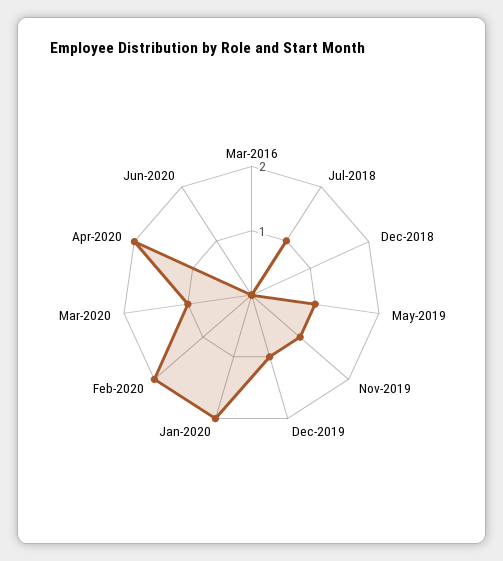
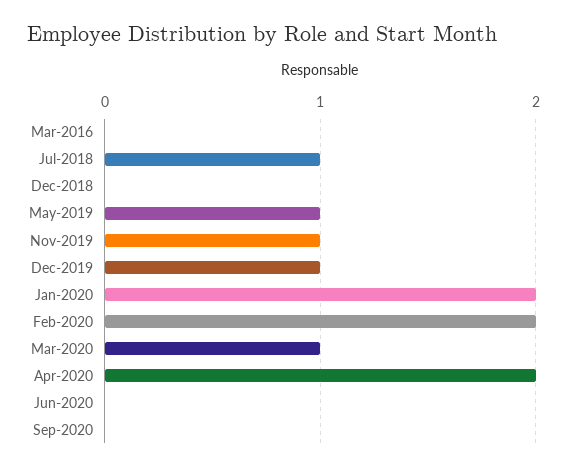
Sep-2020: none -> 0

